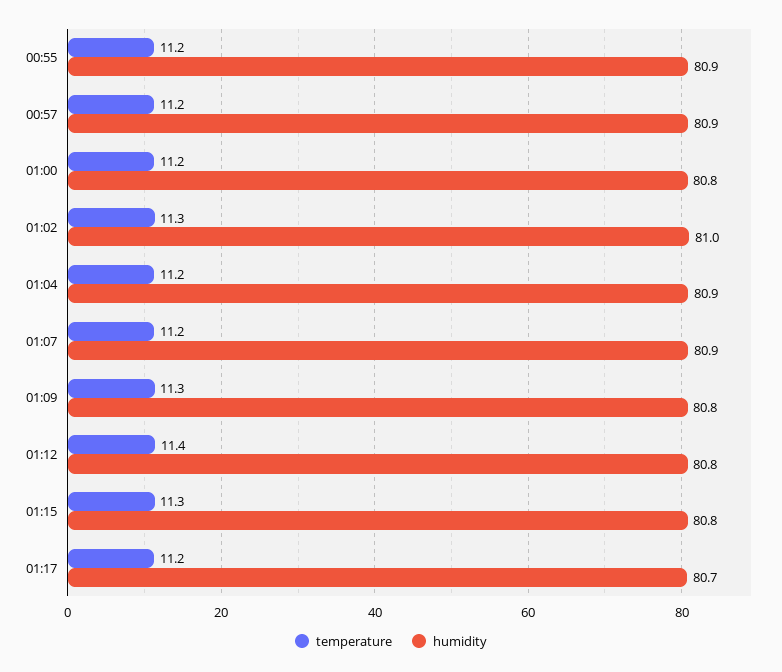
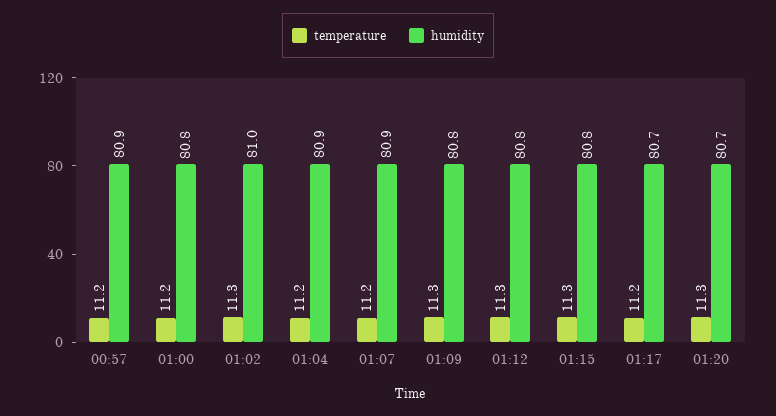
temperature, 00:55: 11.2 -> none
humidity, 00:55: 80.9 -> none
temperature, 01:12: 11.4 -> 11.3
temperature, 01:20: none -> 11.3
humidity, 01:20: none -> 80.7

